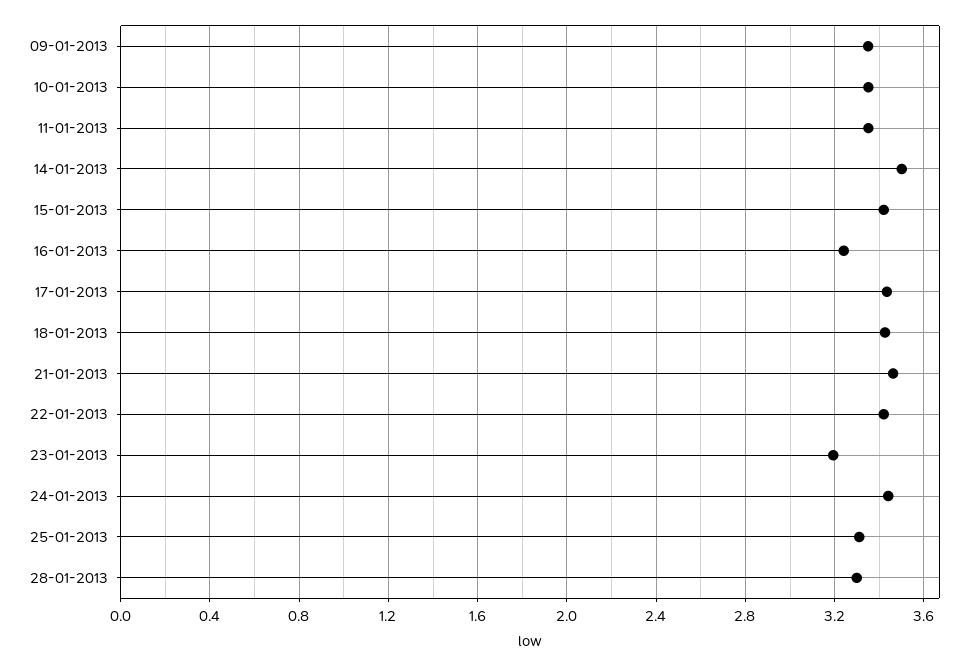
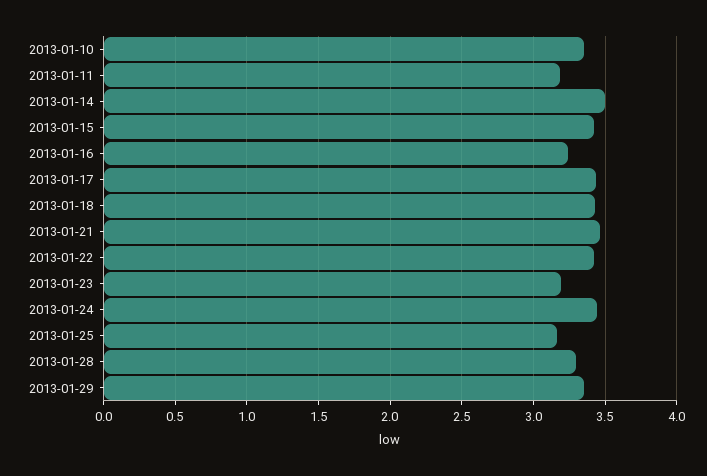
09-01-2013: 3.35 -> none
11-01-2013: 3.35 -> 3.2
25-01-2013: 3.3 -> 3.15
2013-01-29: none -> 3.35

